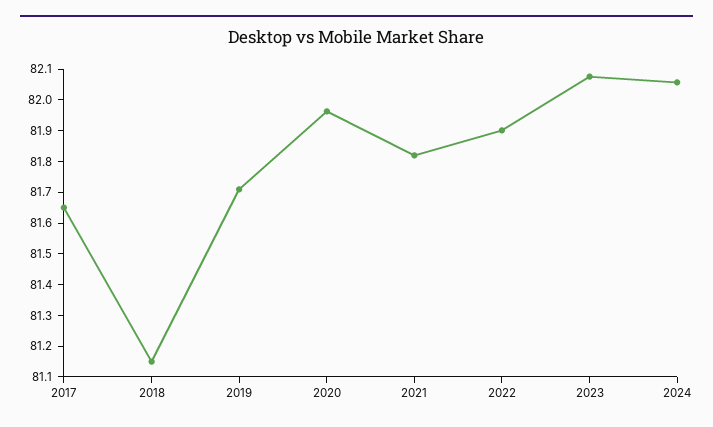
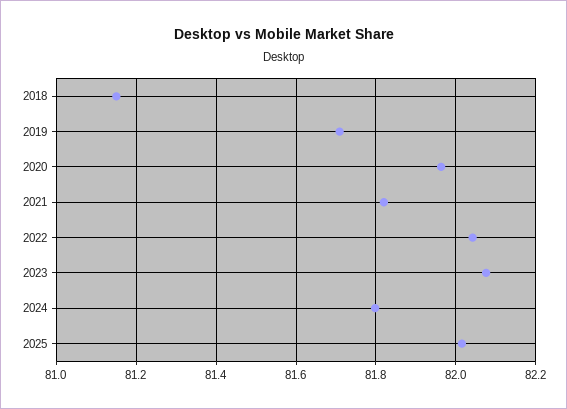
2017: 81.65 -> none
2022: 81.9 -> 82.04
2024: 82.05 -> 81.8
2025: none -> 82.02

